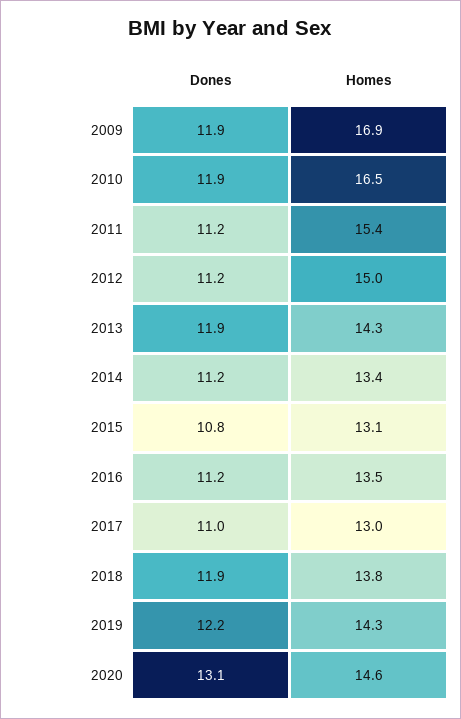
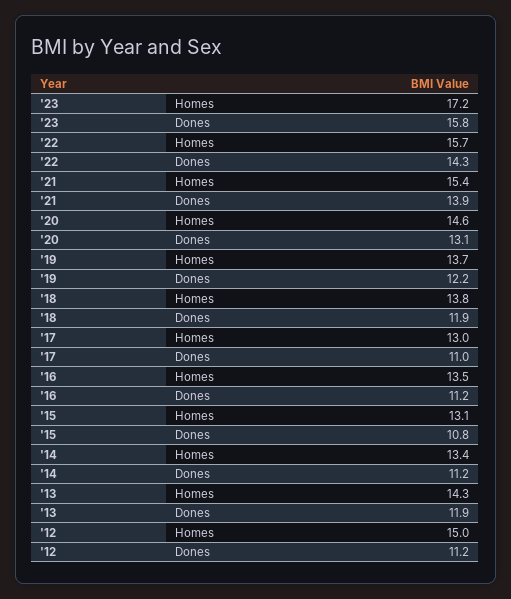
Dones, 2009: 11.9 -> none
Homes, 2009: 16.9 -> none
Dones, 2010: 11.9 -> none
Homes, 2010: 16.5 -> none
Dones, 2011: 11.2 -> none
Homes, 2011: 15.4 -> none
Homes, 2019: 14.3 -> 13.7
Homes, '23: none -> 17.2
Dones, '23: none -> 15.8
Homes, '22: none -> 15.7
Dones, '22: none -> 14.3
Homes, '21: none -> 15.4
Dones, '21: none -> 13.9

